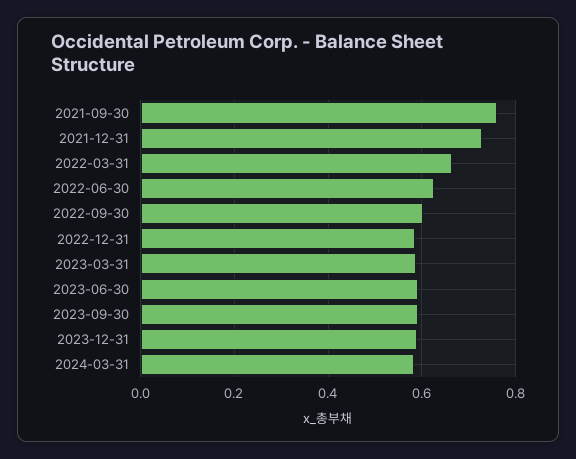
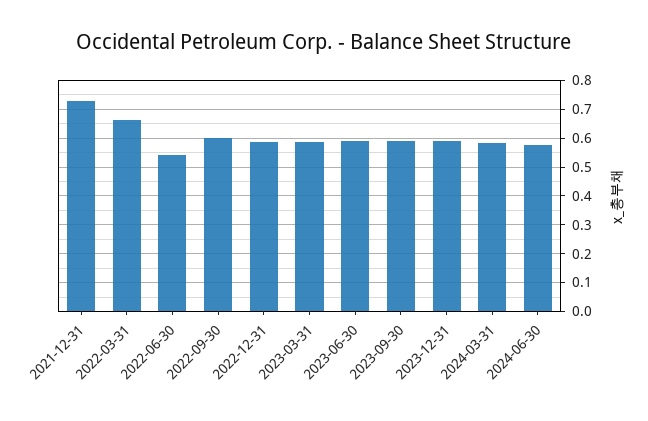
2021-09-30: 0.76 -> none
2022-06-30: 0.62 -> 0.55
2024-06-30: none -> 0.575

